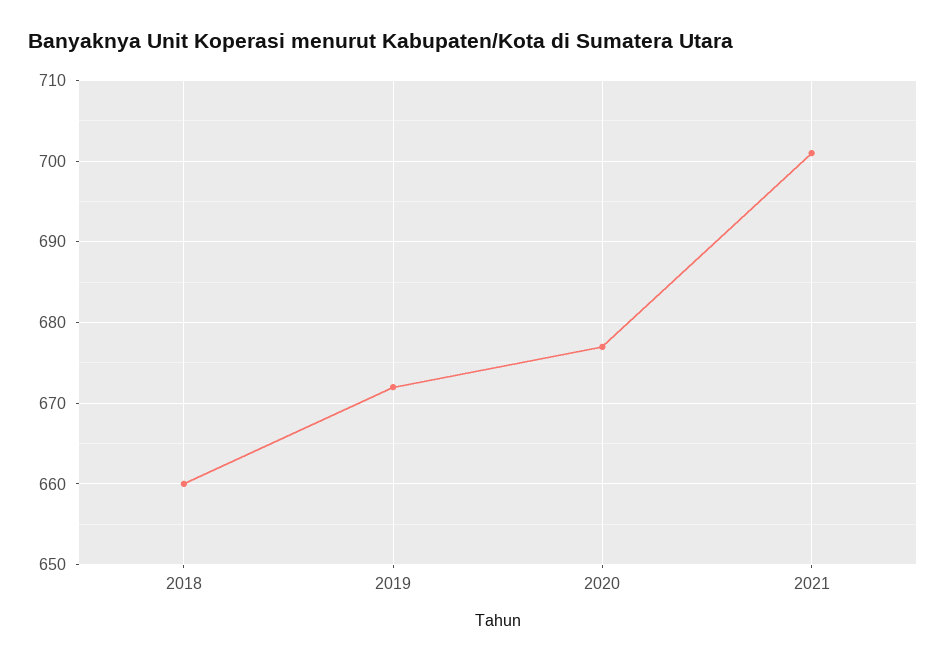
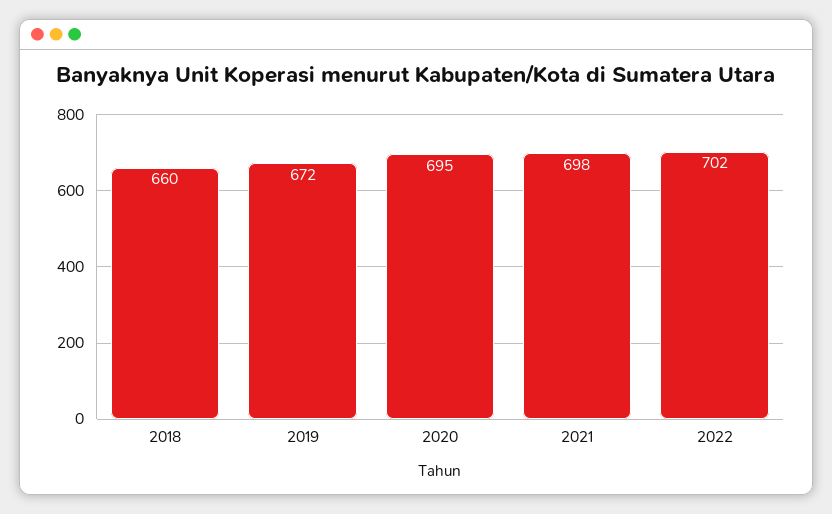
2020: 677 -> 695
2021: 701 -> 698
2022: none -> 702

